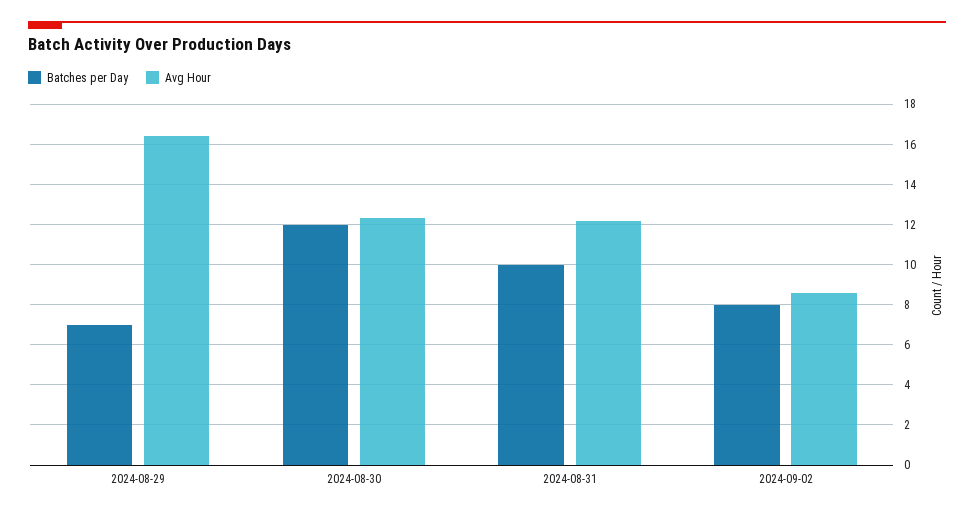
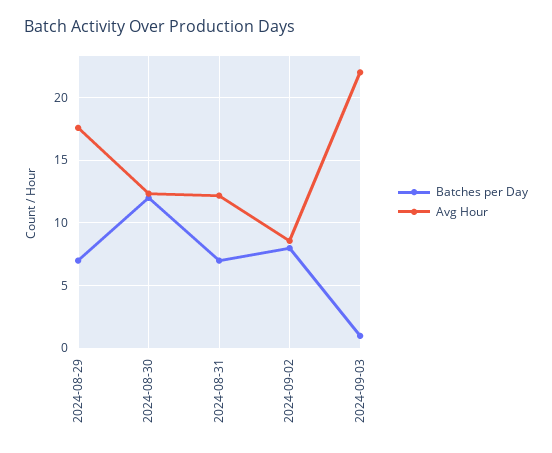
Avg Hour, 2024-08-29: 16.5 -> 17.5
Batches per Day, 2024-08-31: 10 -> 7
Batches per Day, 2024-09-03: none -> 1
Avg Hour, 2024-09-03: none -> 22

